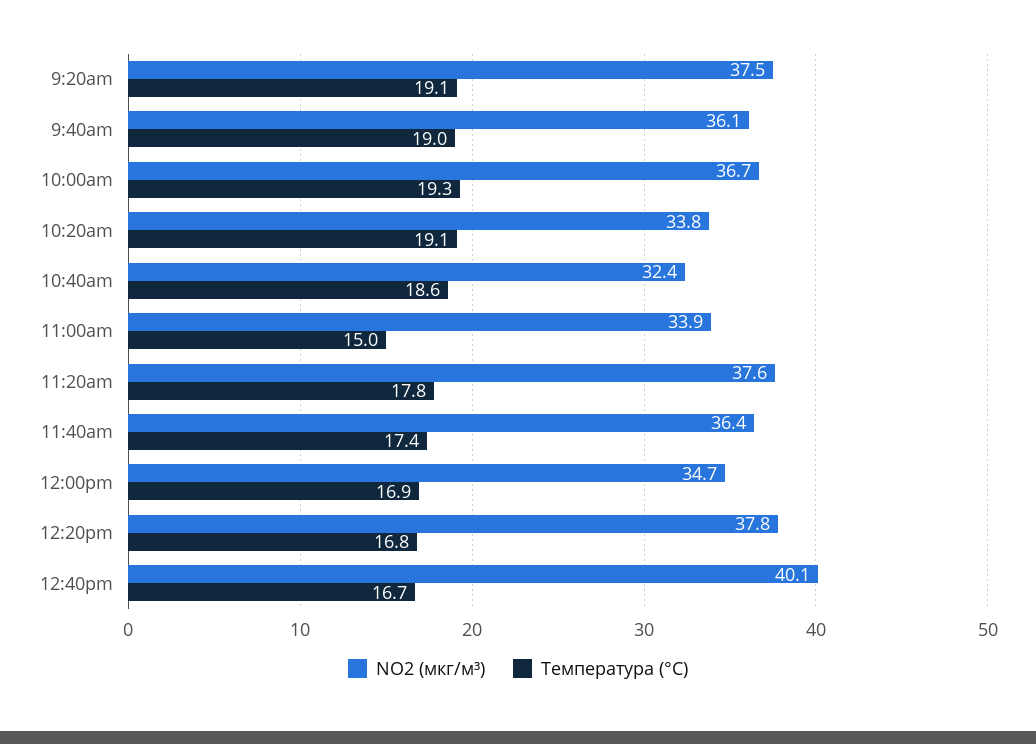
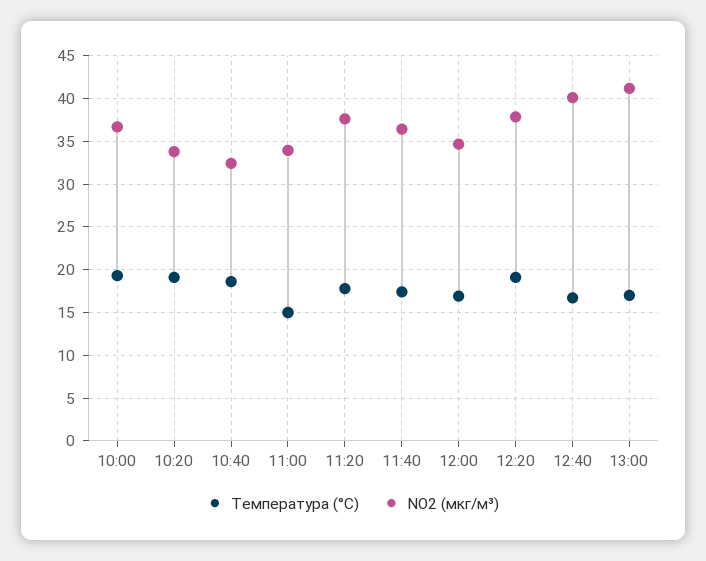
NO2 (мкг/м³), 9:20am: 37.5 -> none
Температура (°C), 9:20am: 19.1 -> none
NO2 (мкг/м³), 9:40am: 36.1 -> none
Температура (°C), 9:40am: 19 -> none
Температура (°C), 12:20pm: 16.8 -> 19
Температура (°C), 13:00: none -> 17
NO2 (мкг/м³), 13:00: none -> 41

